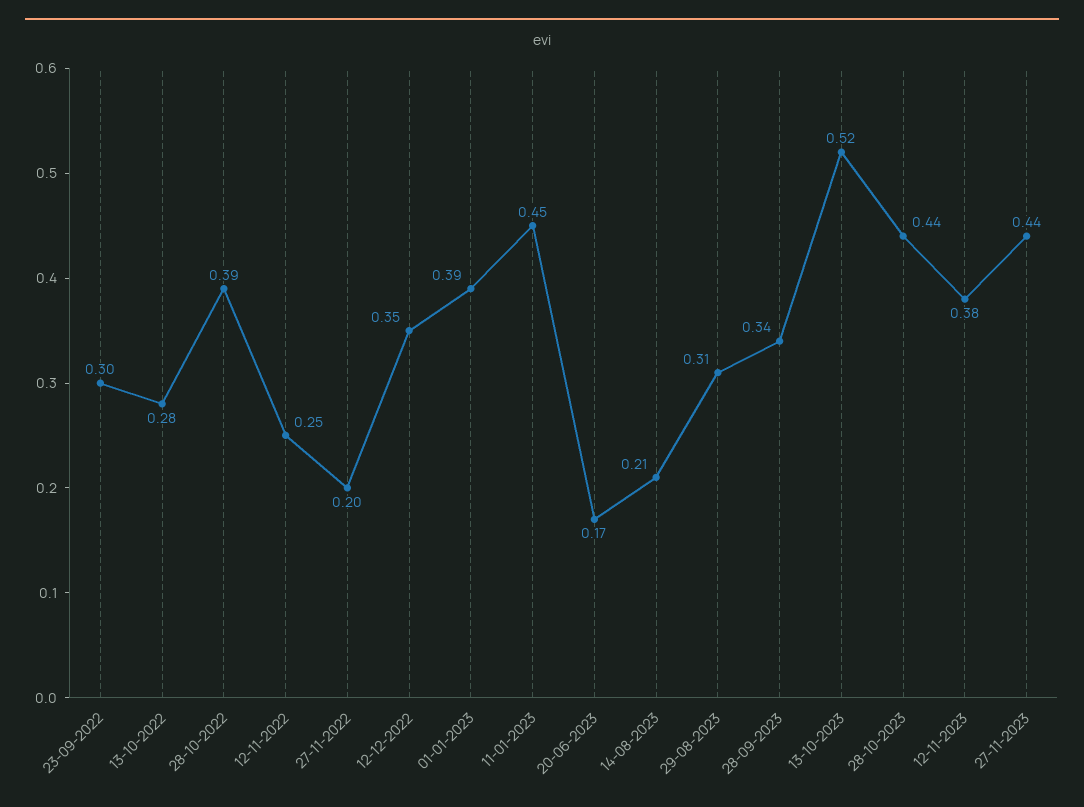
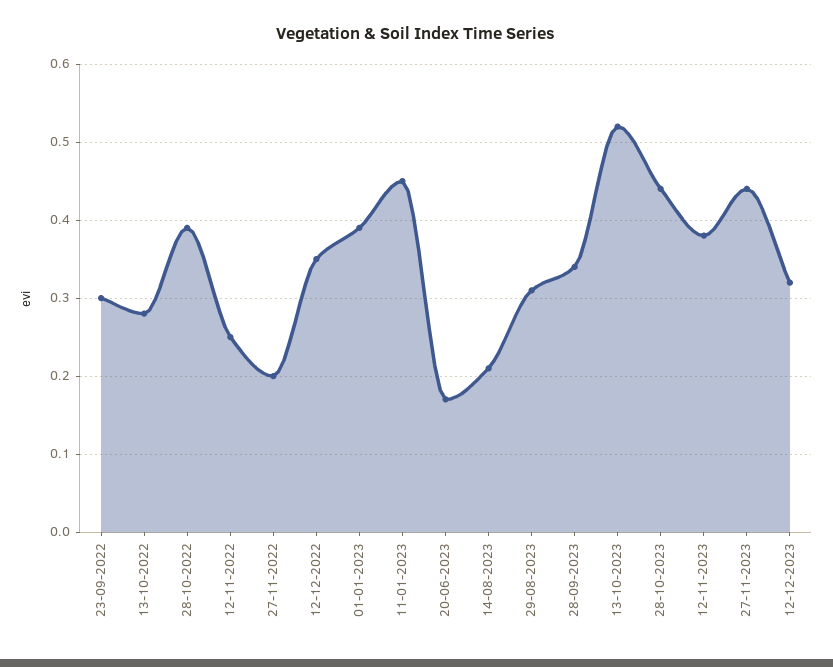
12-12-2023: none -> 0.32

